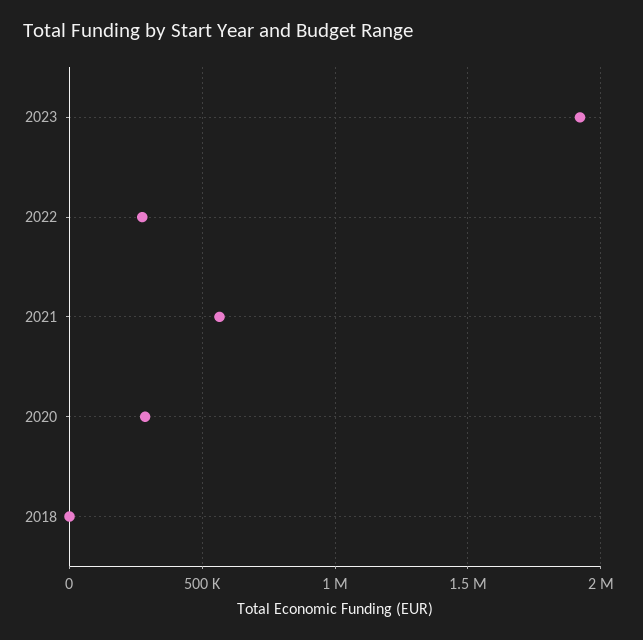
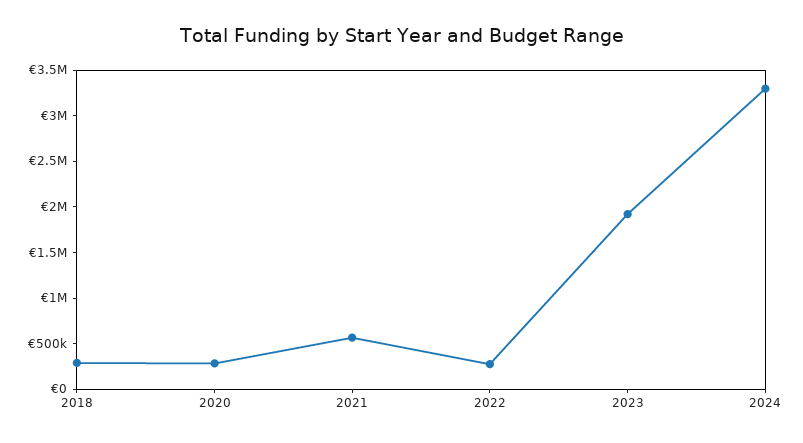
2018: 0 -> 300000
2024: none -> 3300000

